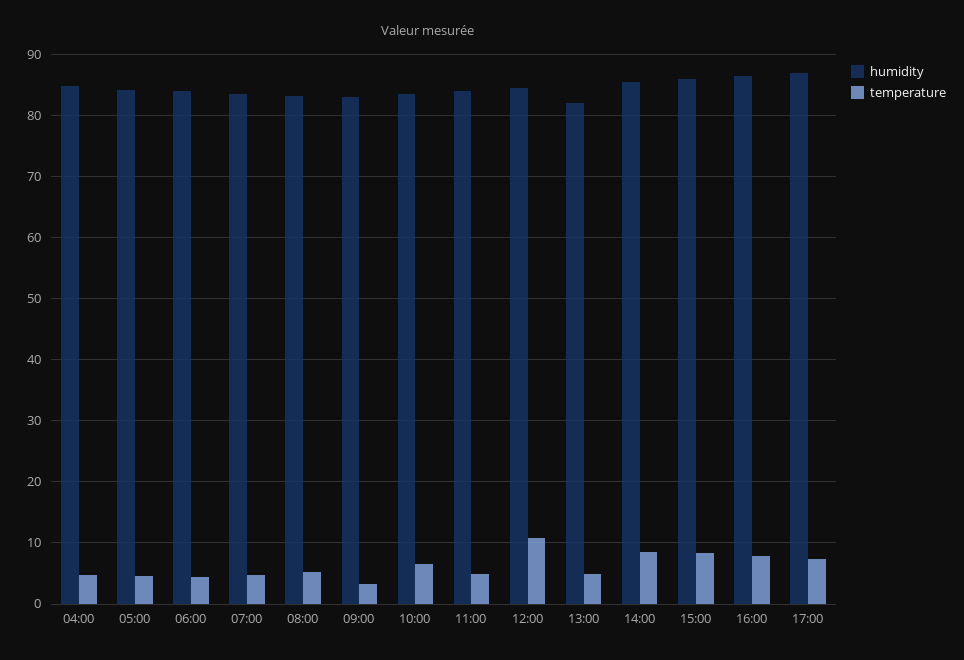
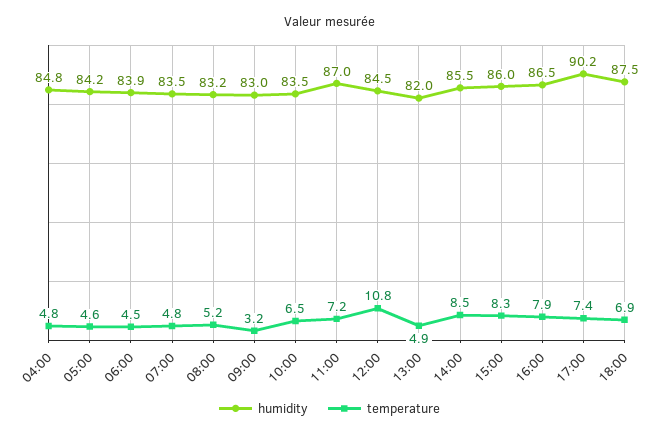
humidity, 11:00: 84 -> 87
temperature, 11:00: 5 -> 7.2
humidity, 17:00: 87 -> 90.2
humidity, 18:00: none -> 87.5
temperature, 18:00: none -> 6.9

